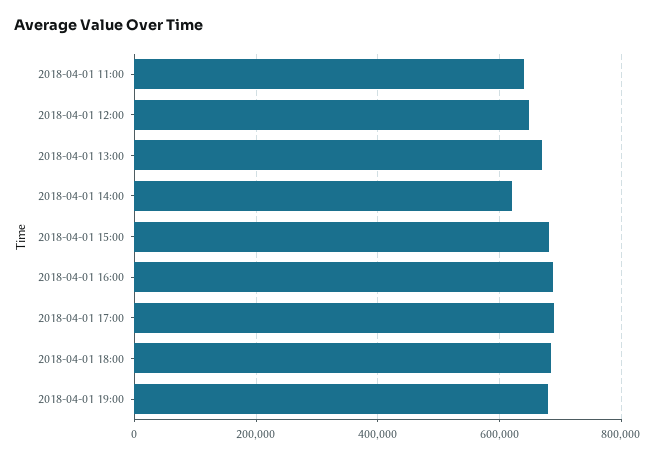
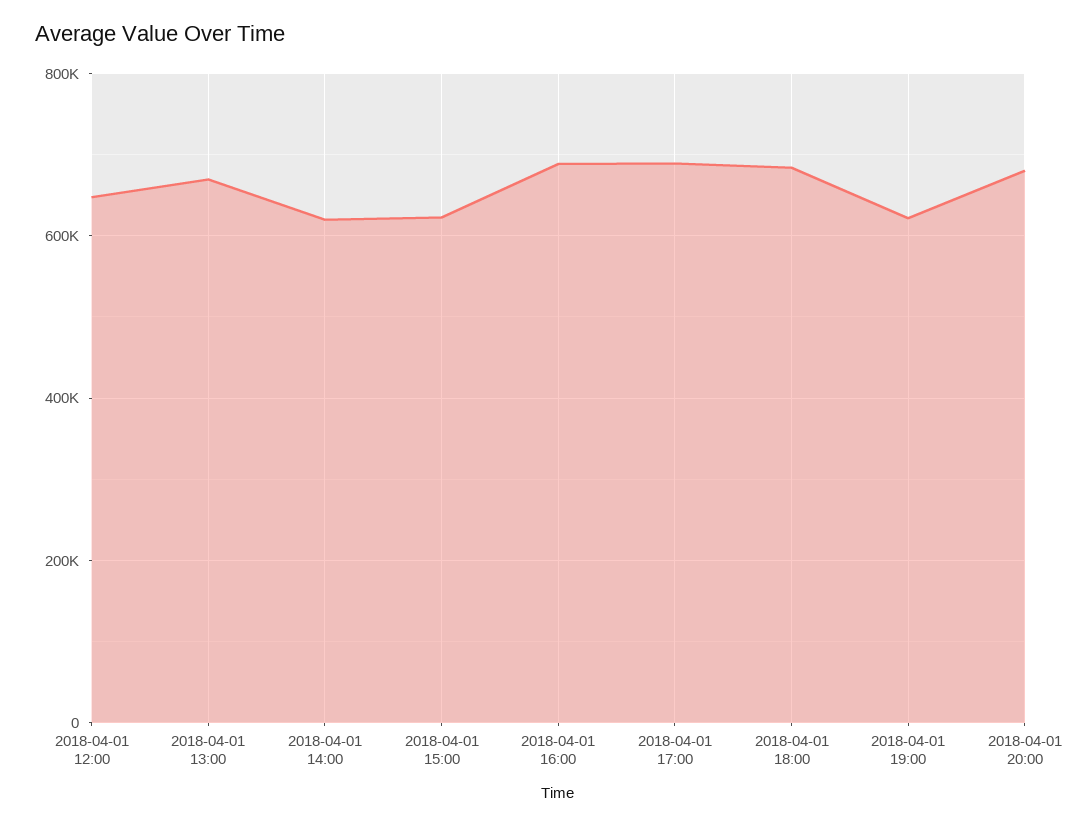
2018-04-01 11:00: 640000 -> none
2018-04-01 15:00: 680000 -> 620000
2018-04-01 19:00: 680000 -> 620000
2018-04-01 20:00: none -> 680000

